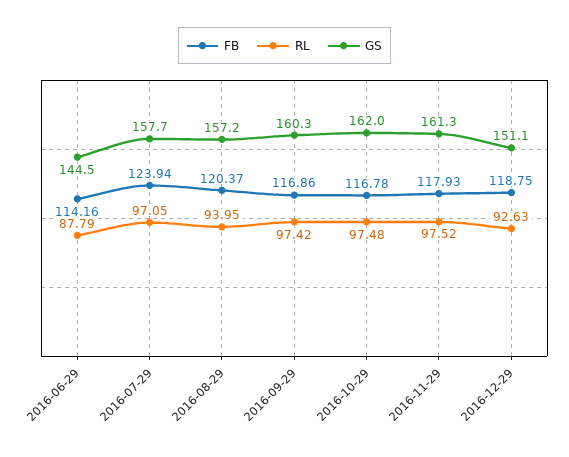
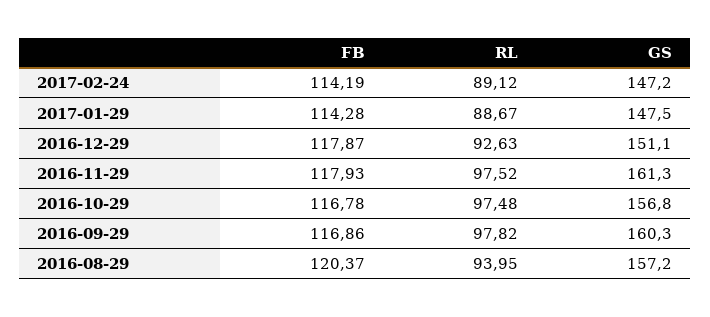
FB, 2016-06-29: 114.16 -> none
RL, 2016-06-29: 87.79 -> none
GS, 2016-06-29: 144.5 -> none
FB, 2016-07-29: 123.94 -> none
RL, 2016-07-29: 97.05 -> none
GS, 2016-07-29: 157.7 -> none
RL, 2016-09-29: 97.42 -> 97.82
GS, 2016-10-29: 162 -> 156.8
FB, 2016-12-29: 118.75 -> 117.87
FB, 2017-02-24: none -> 114.19
RL, 2017-02-24: none -> 89.12
GS, 2017-02-24: none -> 147.2
FB, 2017-01-29: none -> 114.28
RL, 2017-01-29: none -> 88.67
GS, 2017-01-29: none -> 147.5

